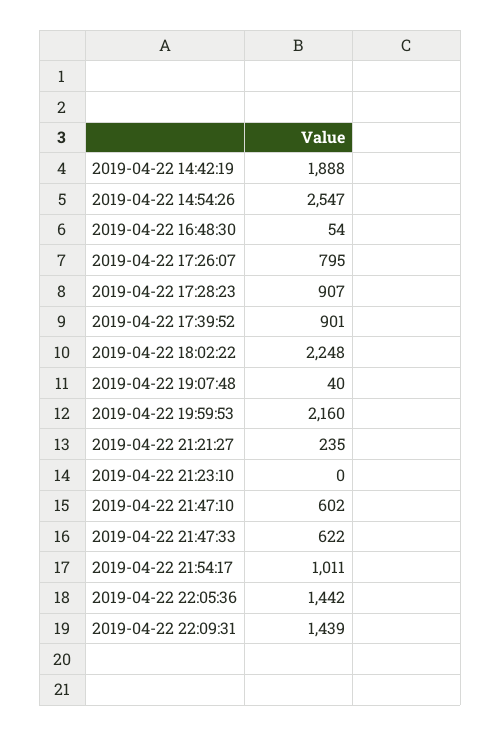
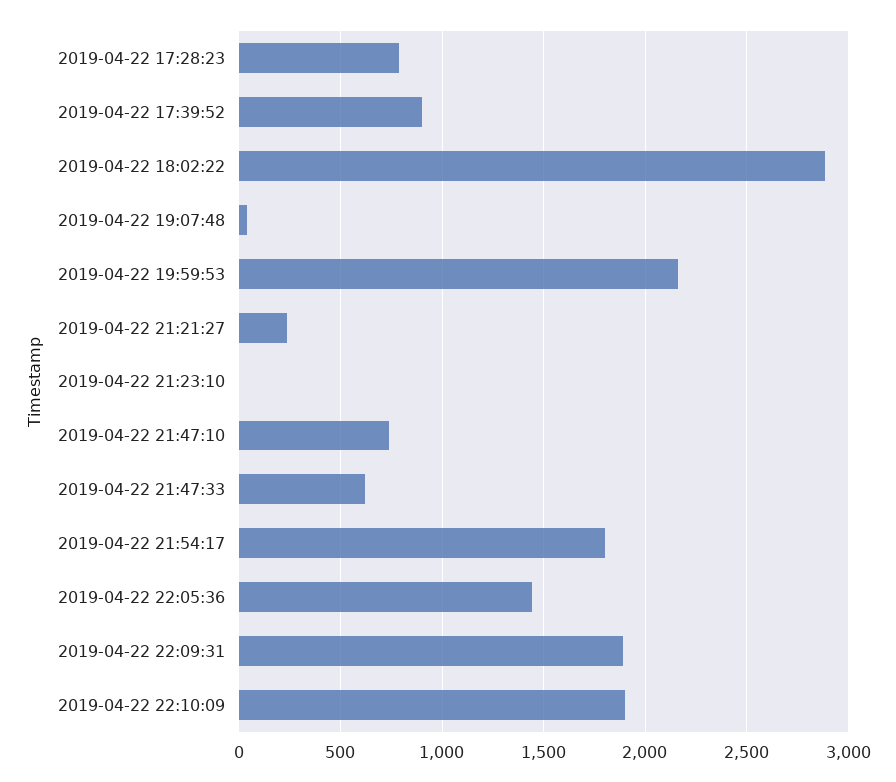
2019-04-22 14:42:19: 1888 -> none
2019-04-22 14:54:26: 2547 -> none
2019-04-22 16:48:30: 54 -> none
2019-04-22 17:26:07: 795 -> none
2019-04-22 17:28:23: 907 -> 800
2019-04-22 18:02:22: 2248 -> 2900
2019-04-22 21:47:10: 602 -> 750
2019-04-22 21:54:17: 1011 -> 1800
2019-04-22 22:09:31: 1439 -> 1900
2019-04-22 22:10:09: none -> 1900

